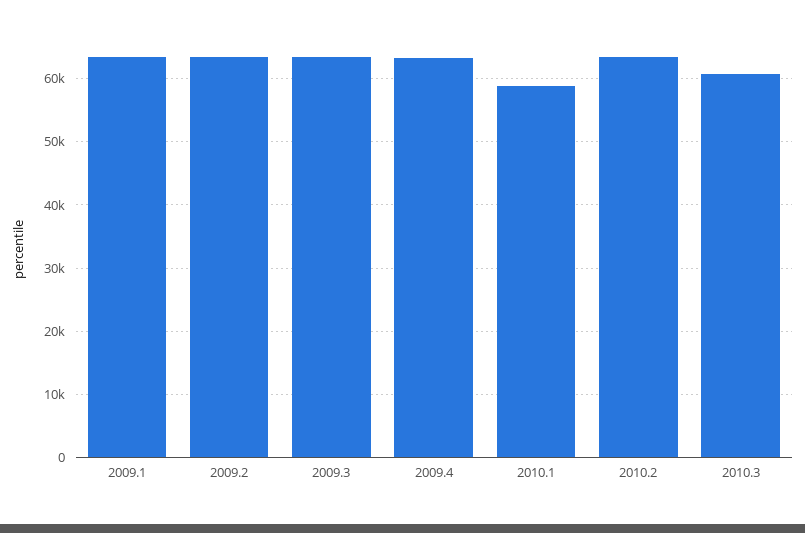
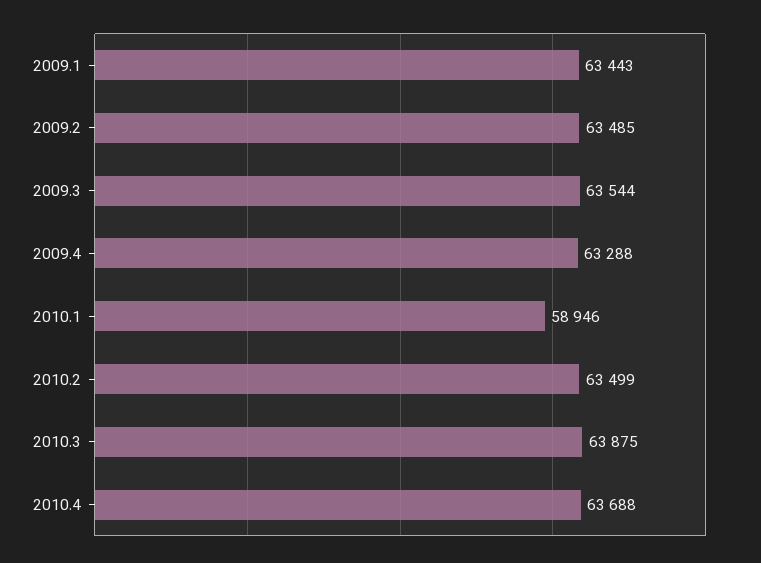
2010.3: 61000 -> 63875
2010.4: none -> 63688

